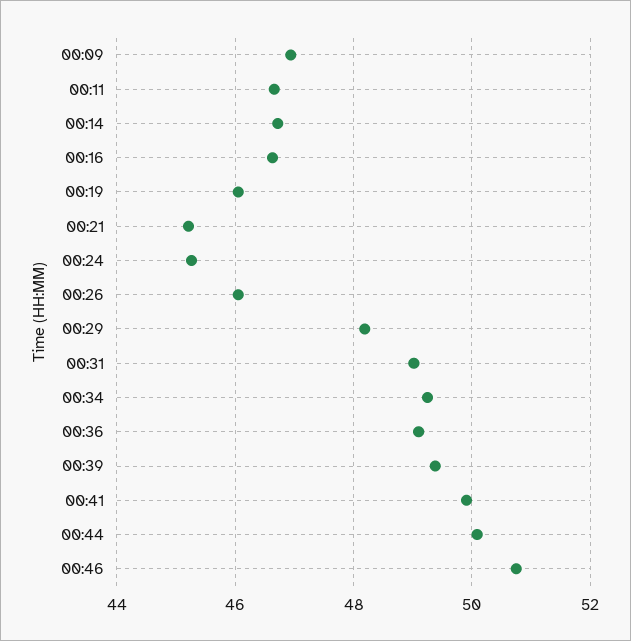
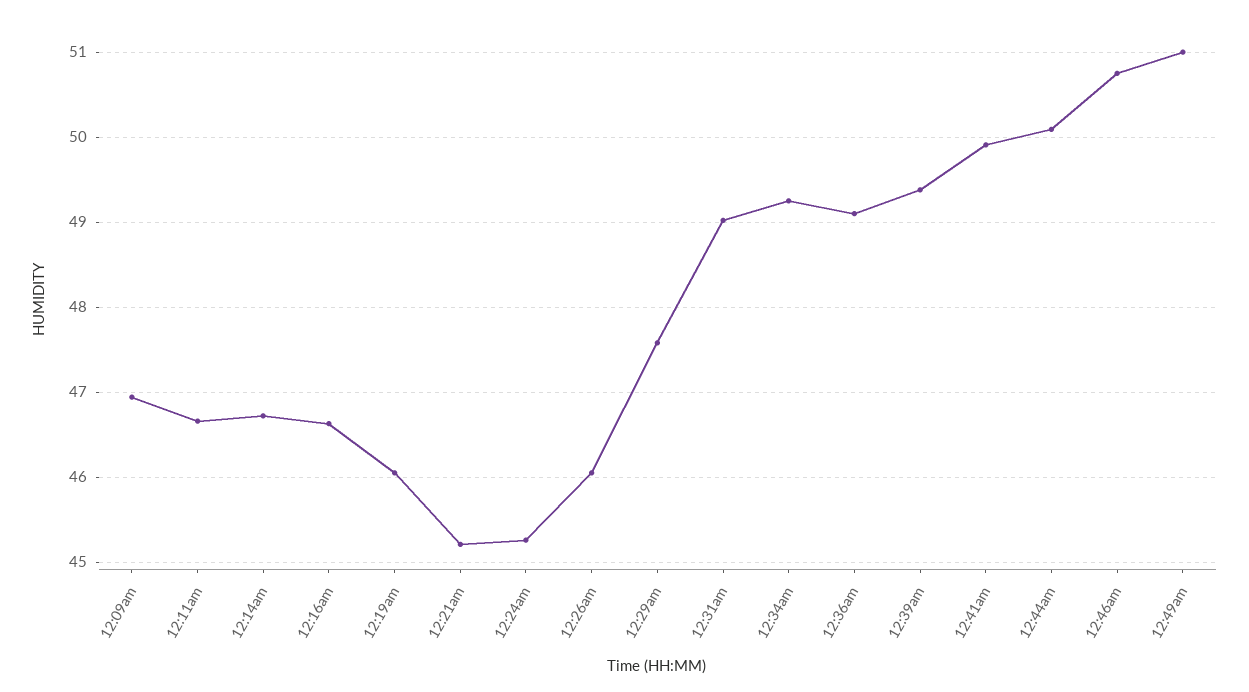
00:29: 48.2 -> 47.6
12:49am: none -> 51

